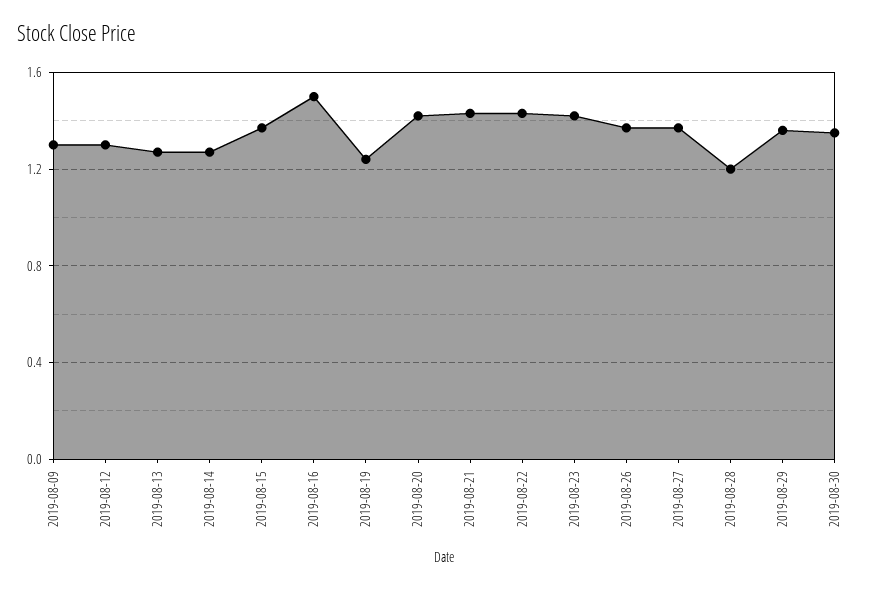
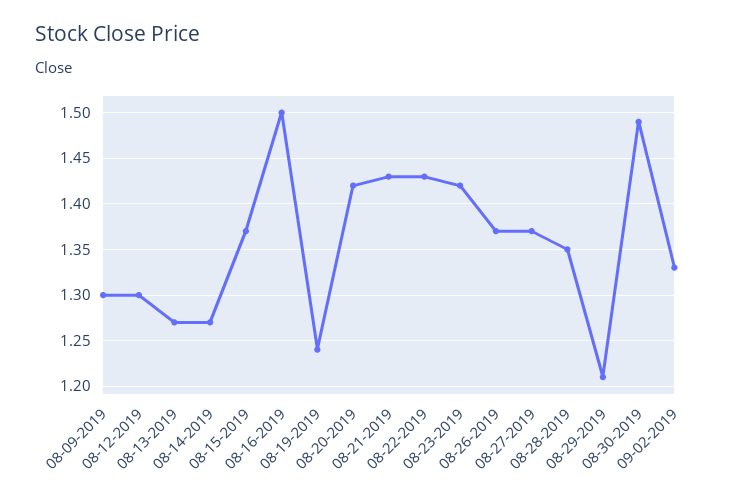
2019-08-28: 1.2 -> 1.35
2019-08-29: 1.35 -> 1.21
2019-08-30: 1.35 -> 1.49
09-02-2019: none -> 1.33

